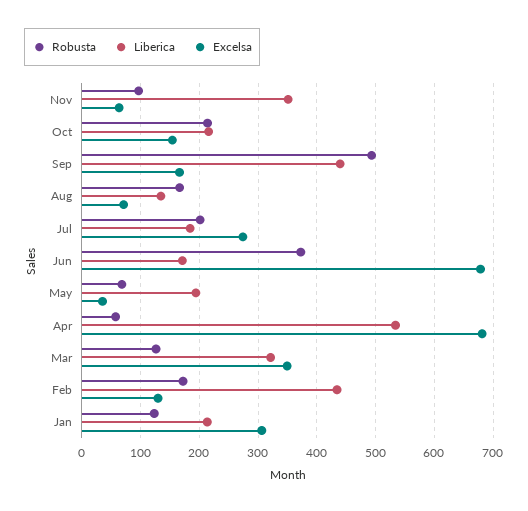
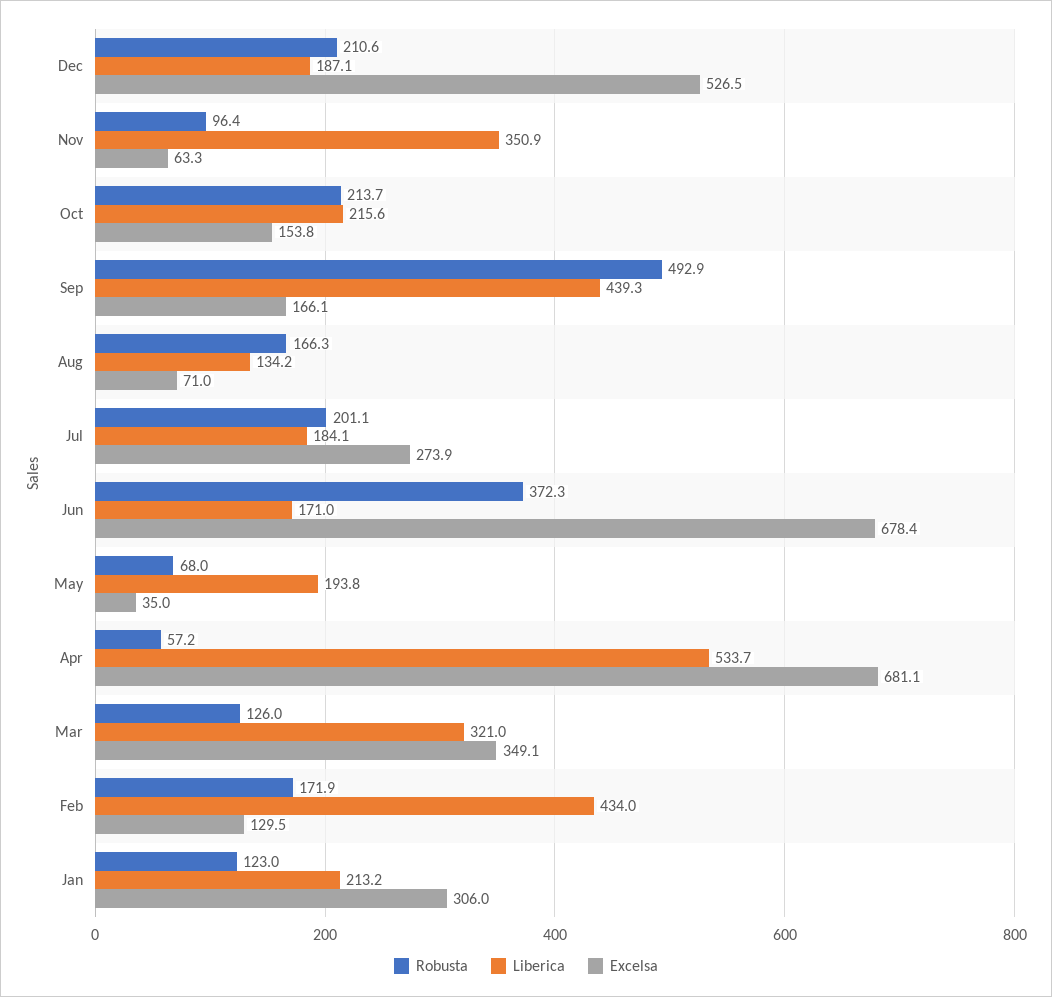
Robusta, Dec: none -> 210.6
Liberica, Dec: none -> 187.1
Excelsa, Dec: none -> 526.5

